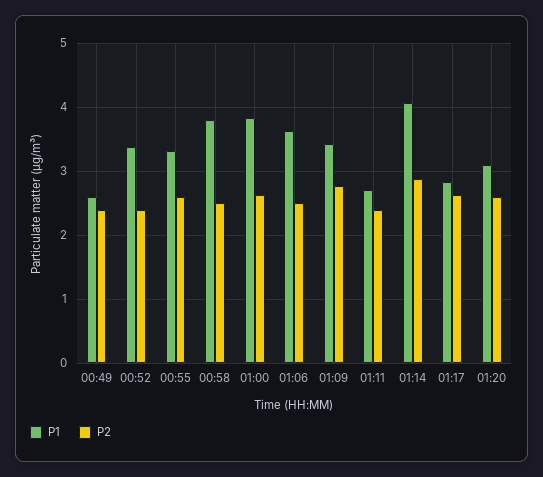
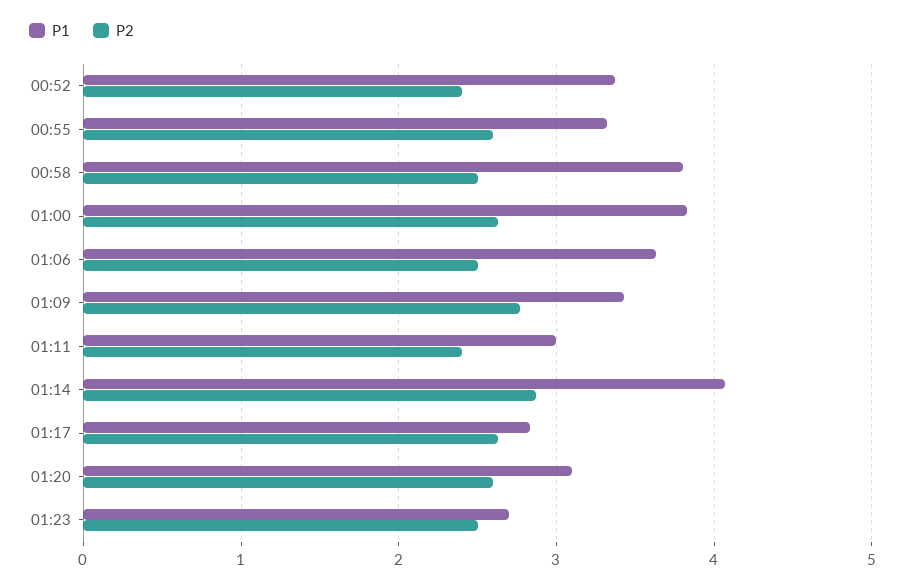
P1, 00:49: 2.6 -> none
P2, 00:49: 2.4 -> none
P1, 01:11: 2.7 -> 3
P1, 01:23: none -> 2.7
P2, 01:23: none -> 2.5

